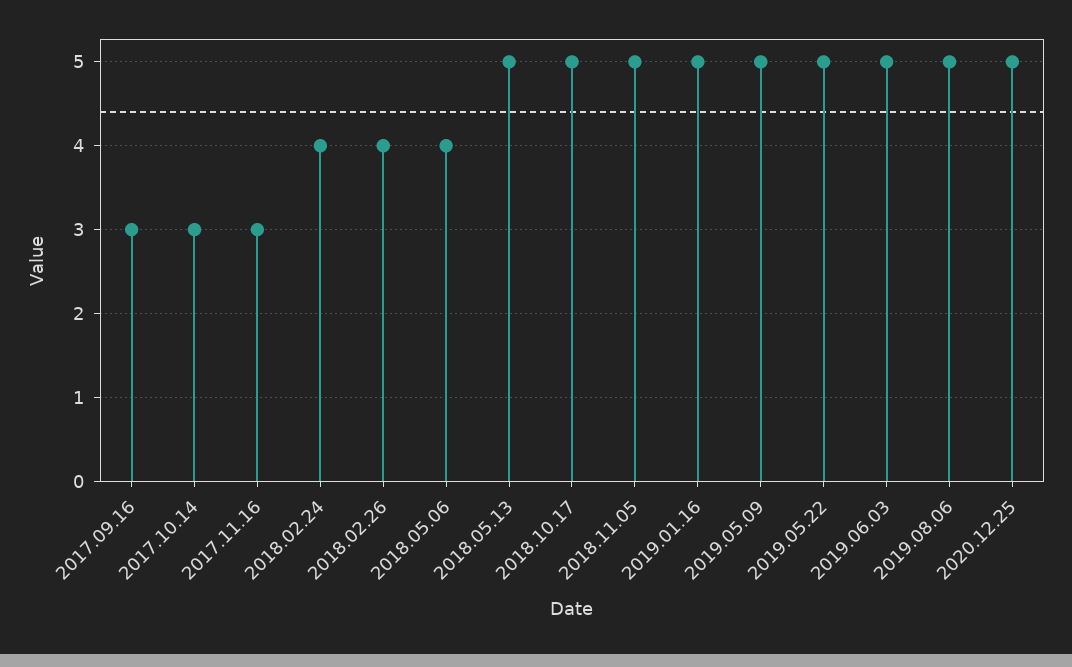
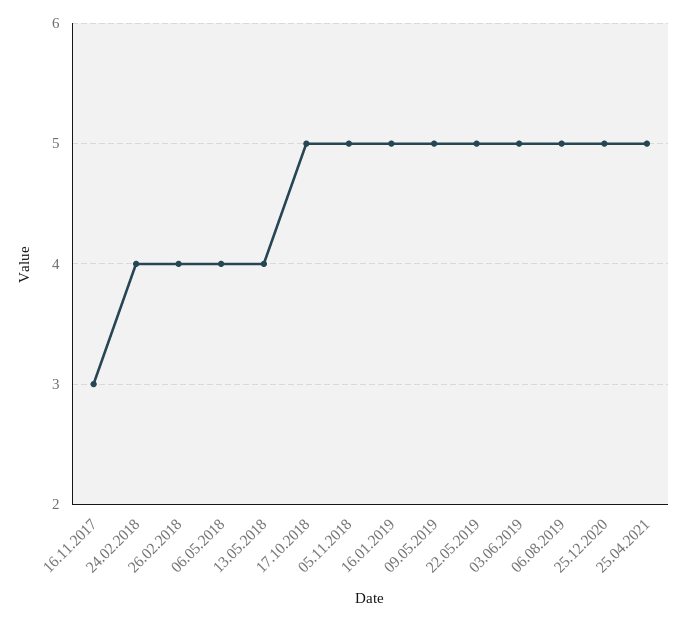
2017.09.16: 3 -> none
2017.10.14: 3 -> none
2018.05.13: 5 -> 4
25.04.2021: none -> 5

